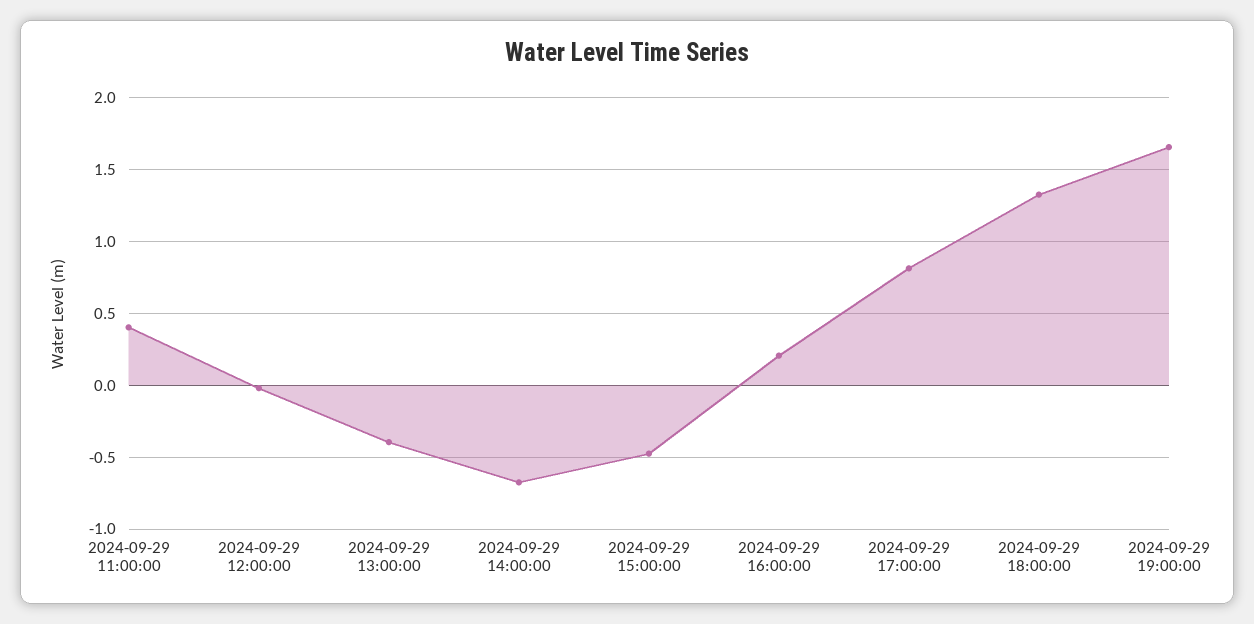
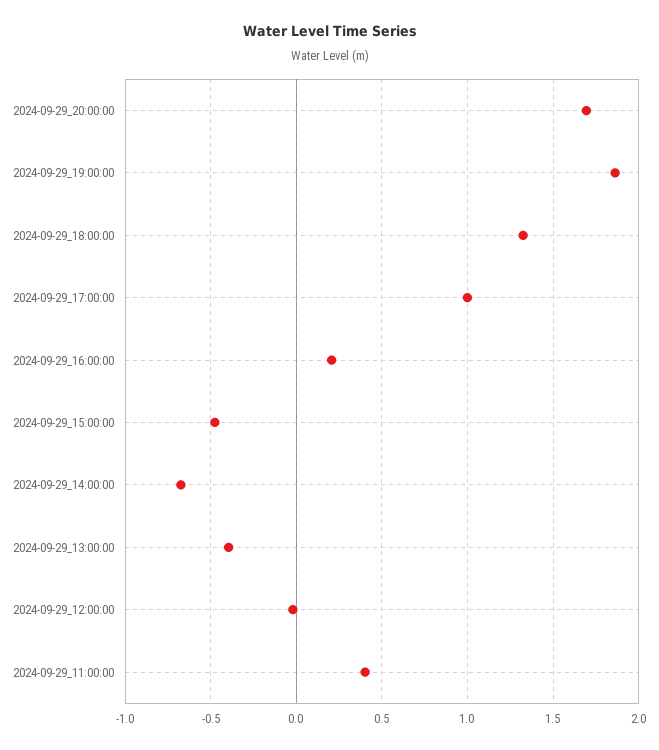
2024-09-29 17:00:00: 0.8 -> 1
2024-09-29 19:00:00: 1.65 -> 1.85
2024-09-29_20:00:00: none -> 1.7

